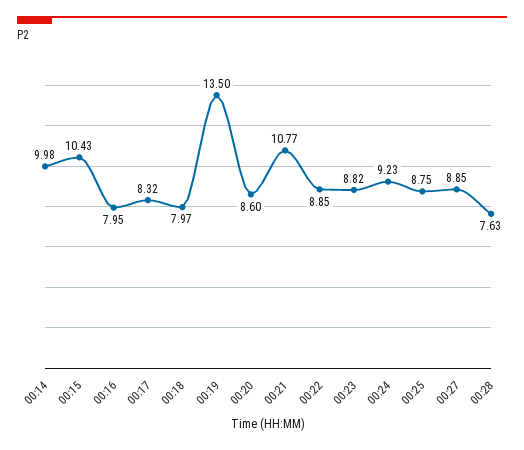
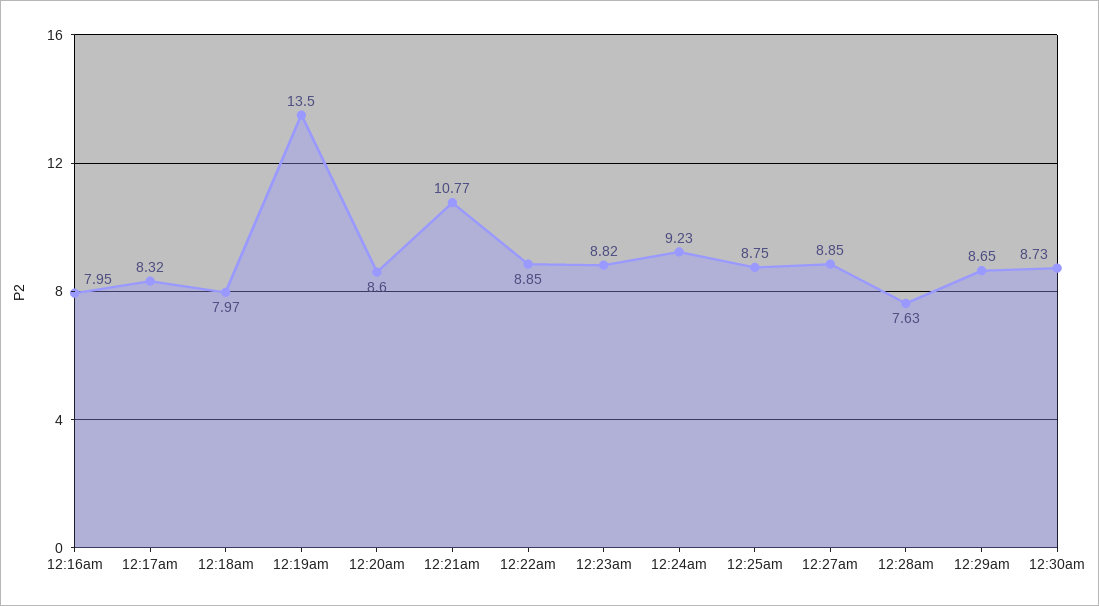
00:14: 9.98 -> none
00:15: 10.43 -> none
12:29am: none -> 8.65
12:30am: none -> 8.73

